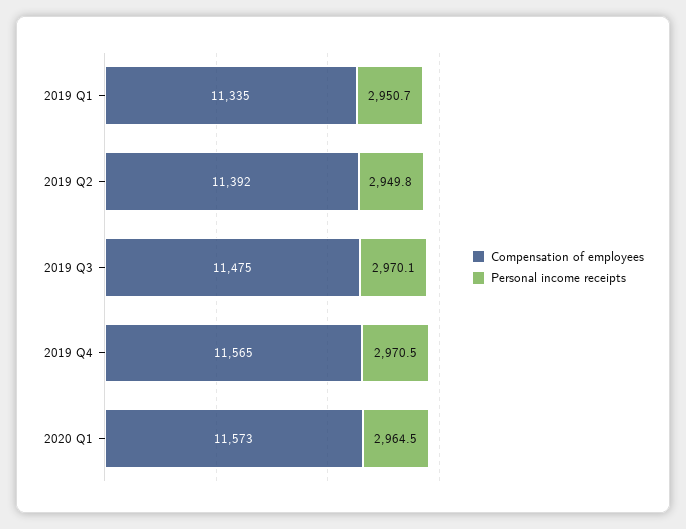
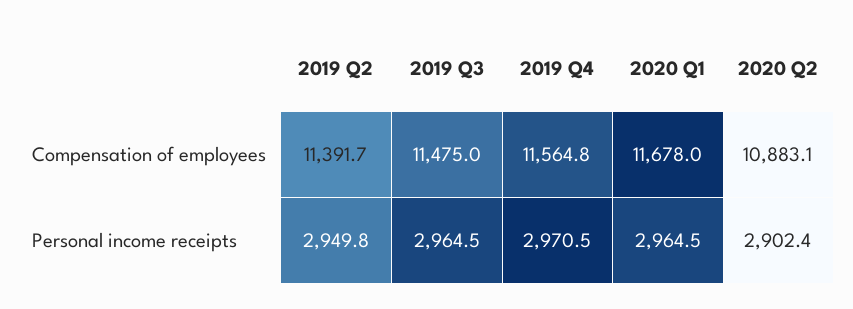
Compensation of employees, 2019 Q1: 11335 -> none
Personal income receipts, 2019 Q1: 2950.7 -> none
Personal income receipts, 2019 Q3: 2970.1 -> 2964.5
Compensation of employees, 2020 Q1: 11573 -> 11678
Compensation of employees, 2020 Q2: none -> 10883.1
Personal income receipts, 2020 Q2: none -> 2902.4

